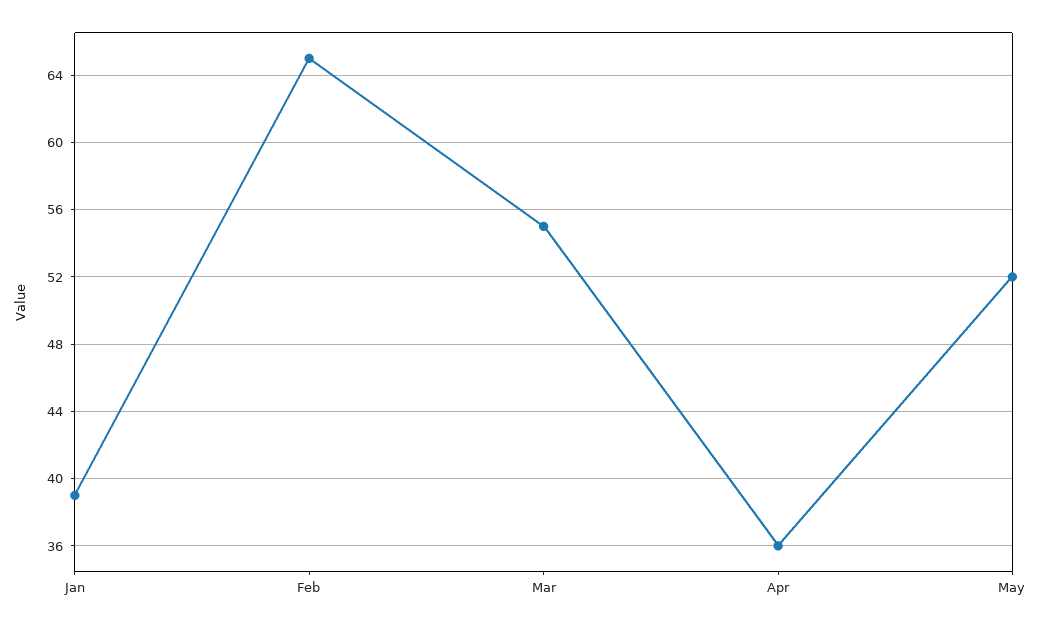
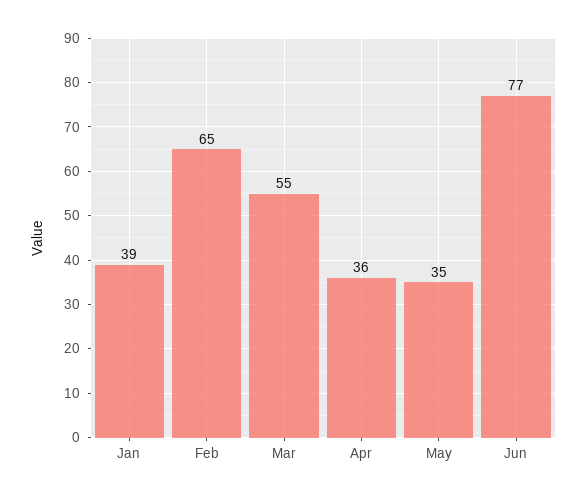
May: 52 -> 35
Jun: none -> 77

